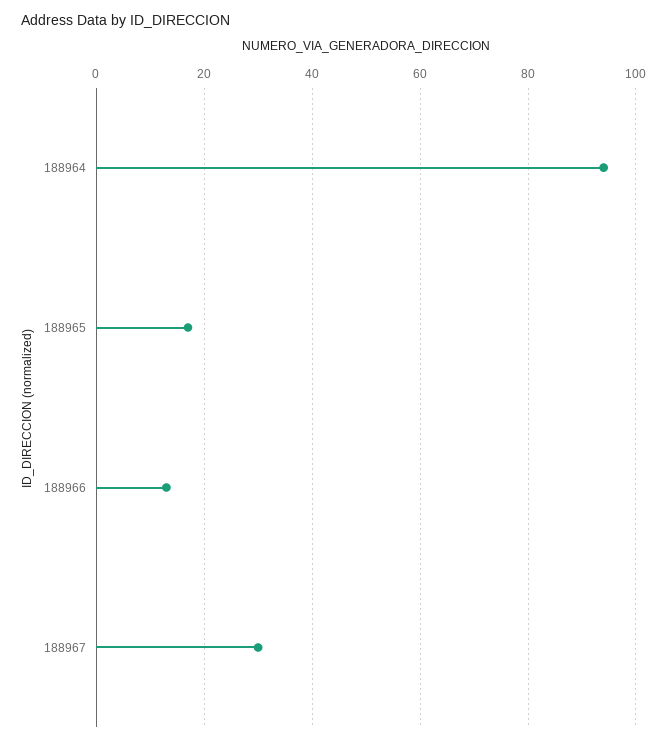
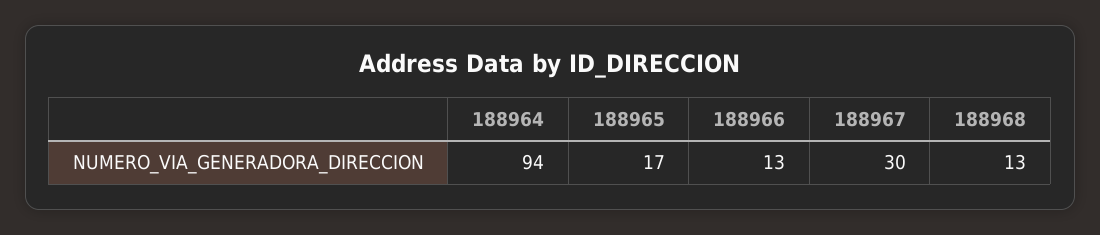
188968: none -> 13

